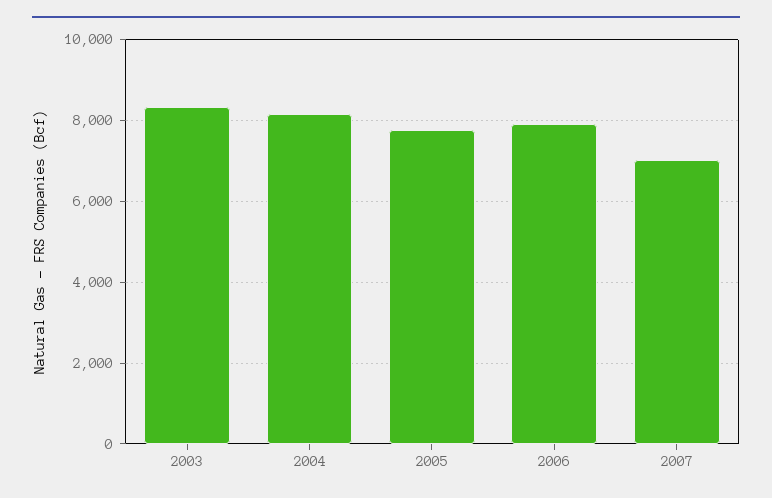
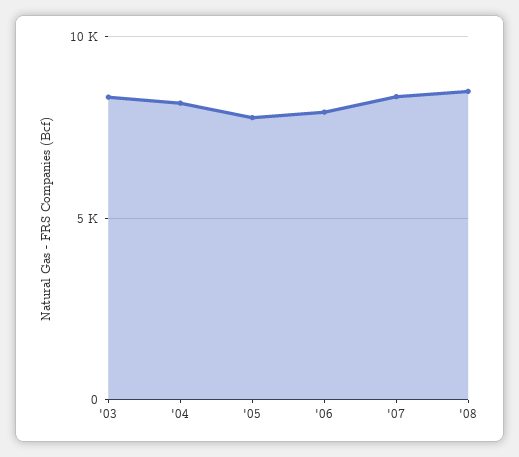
2007: 7000 -> 8500
'08: none -> 8500

